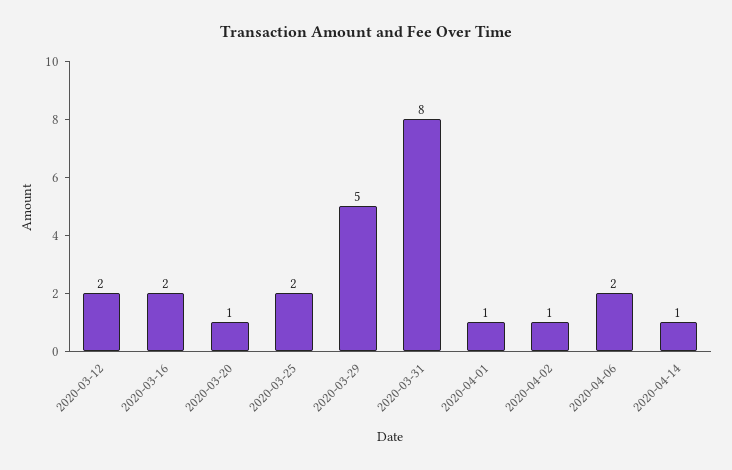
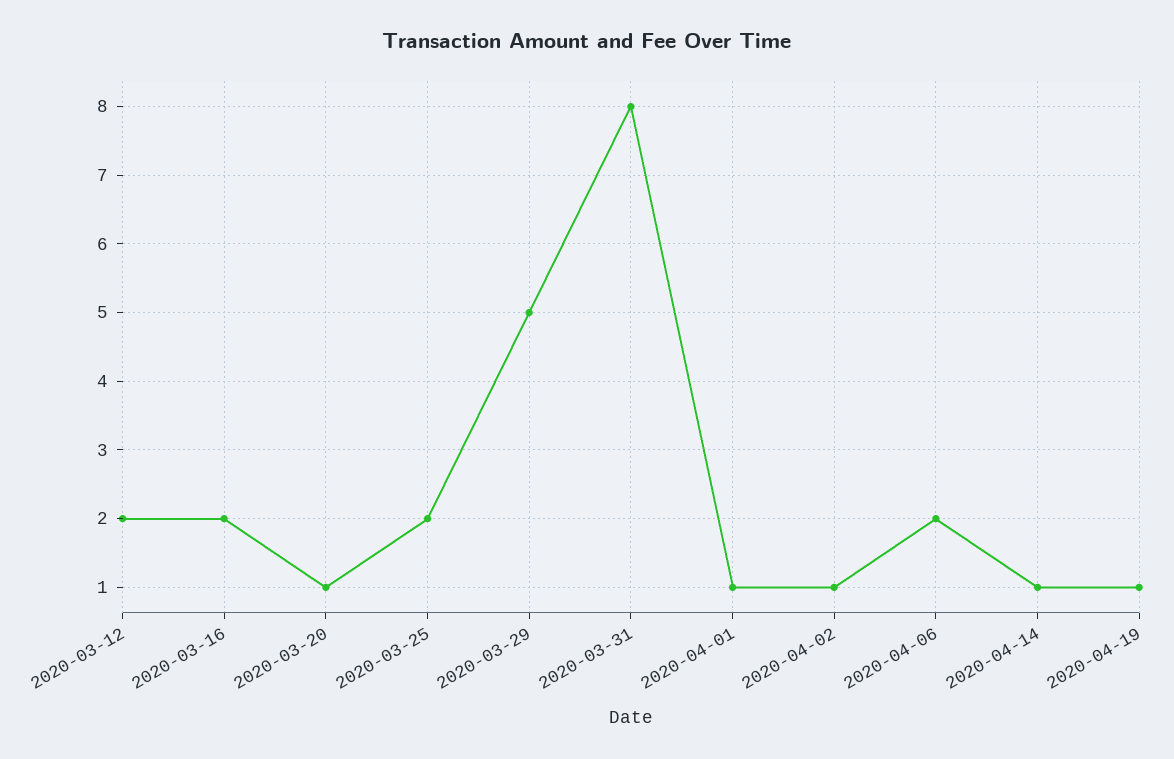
2020-04-19: none -> 1

